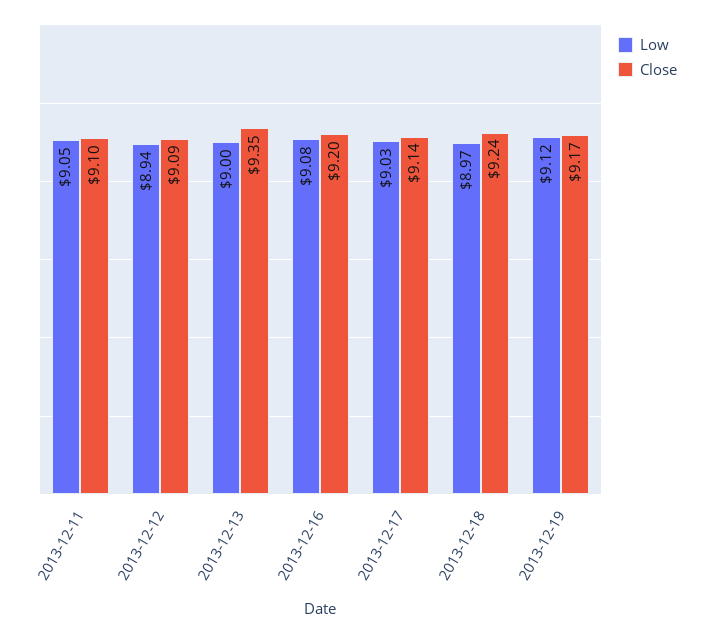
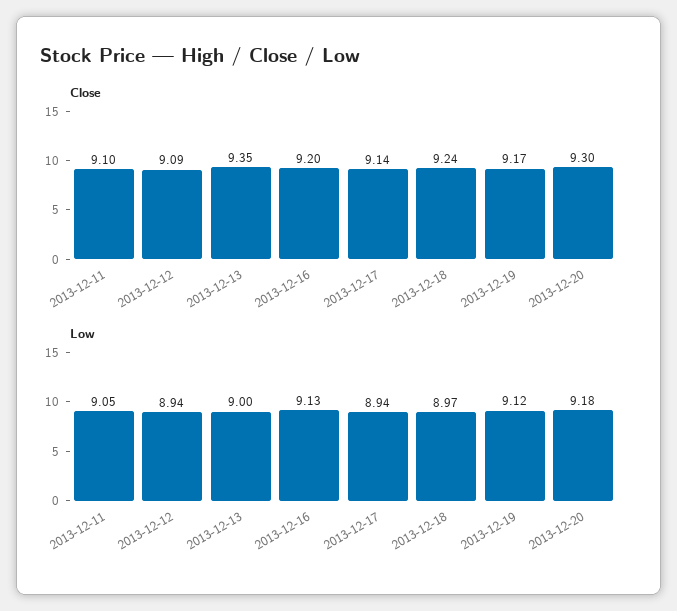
Low, 2013-12-16: 9.08 -> 9.13
Low, 2013-12-17: 9.03 -> 8.94
Close, 2013-12-20: none -> 9.3
Low, 2013-12-20: none -> 9.18

